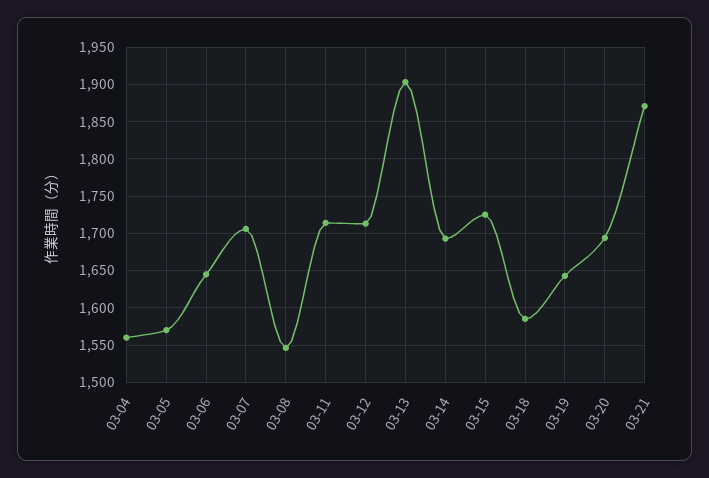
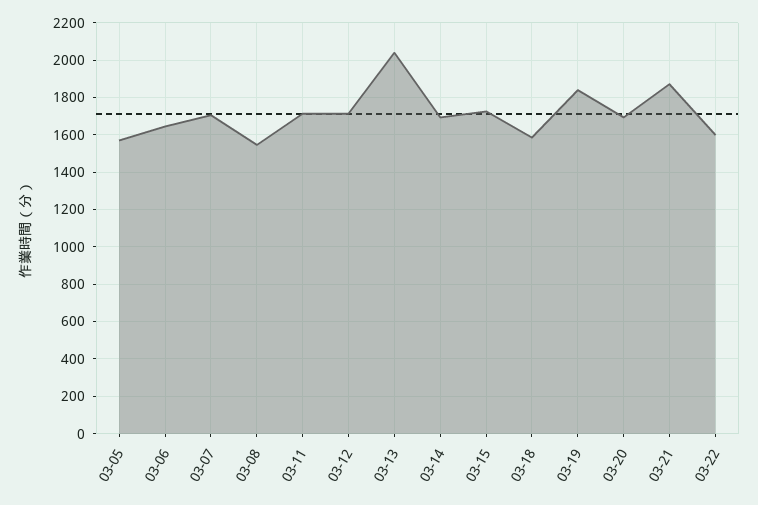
03-04: 1560 -> none
03-13: 1900 -> 2050
03-19: 1640 -> 1850
03-22: none -> 1600

